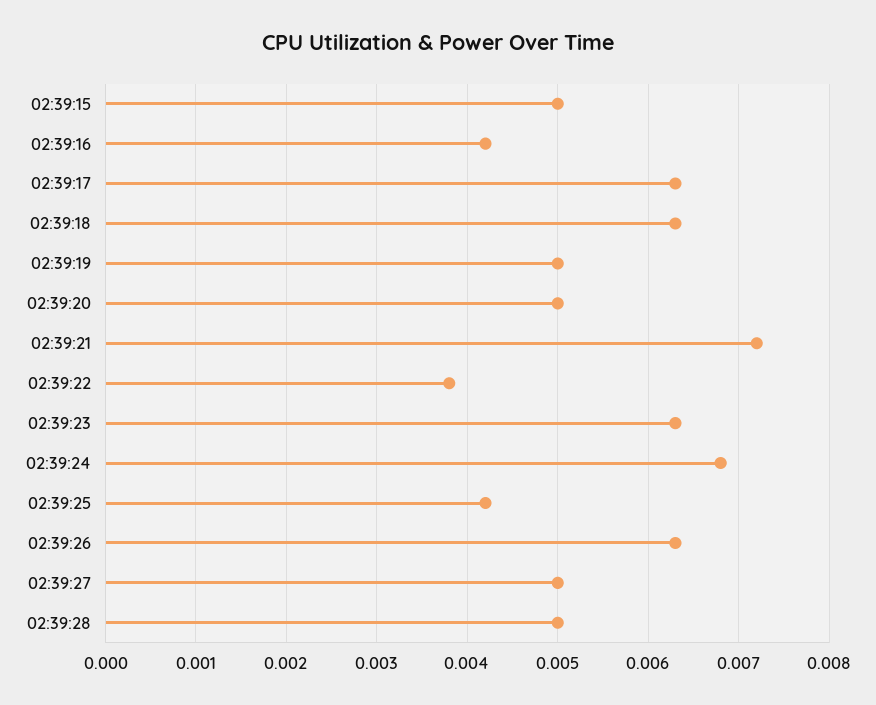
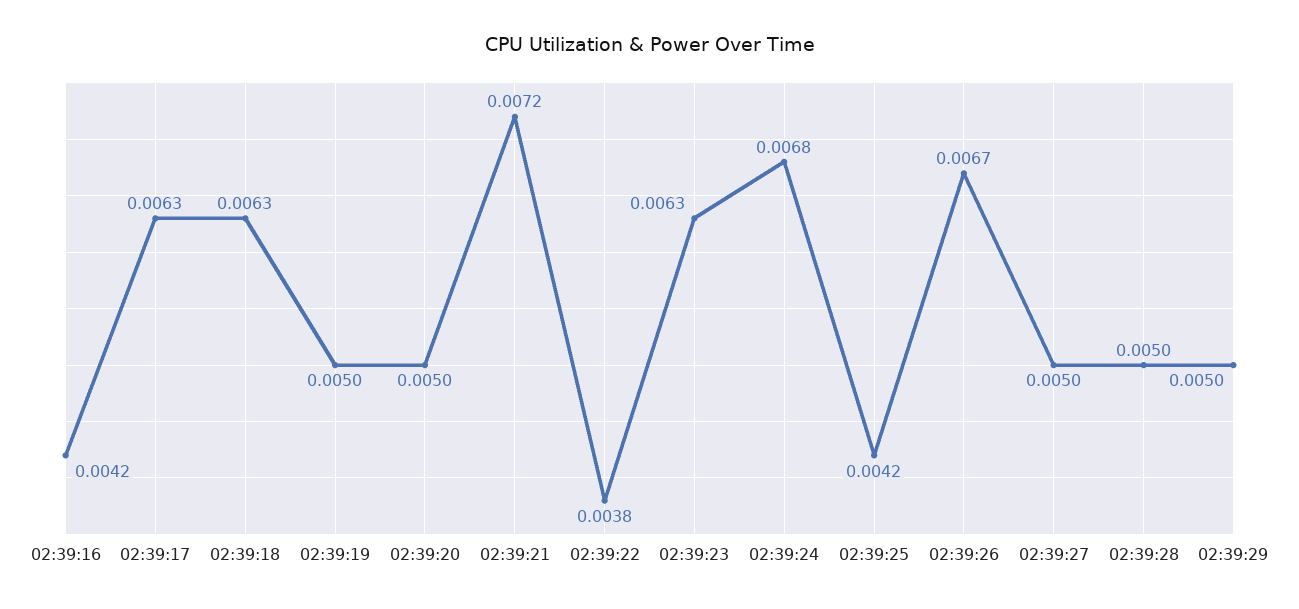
02:39:15: 0.005 -> none
02:39:26: 0.0063 -> 0.0067
02:39:29: none -> 0.005

